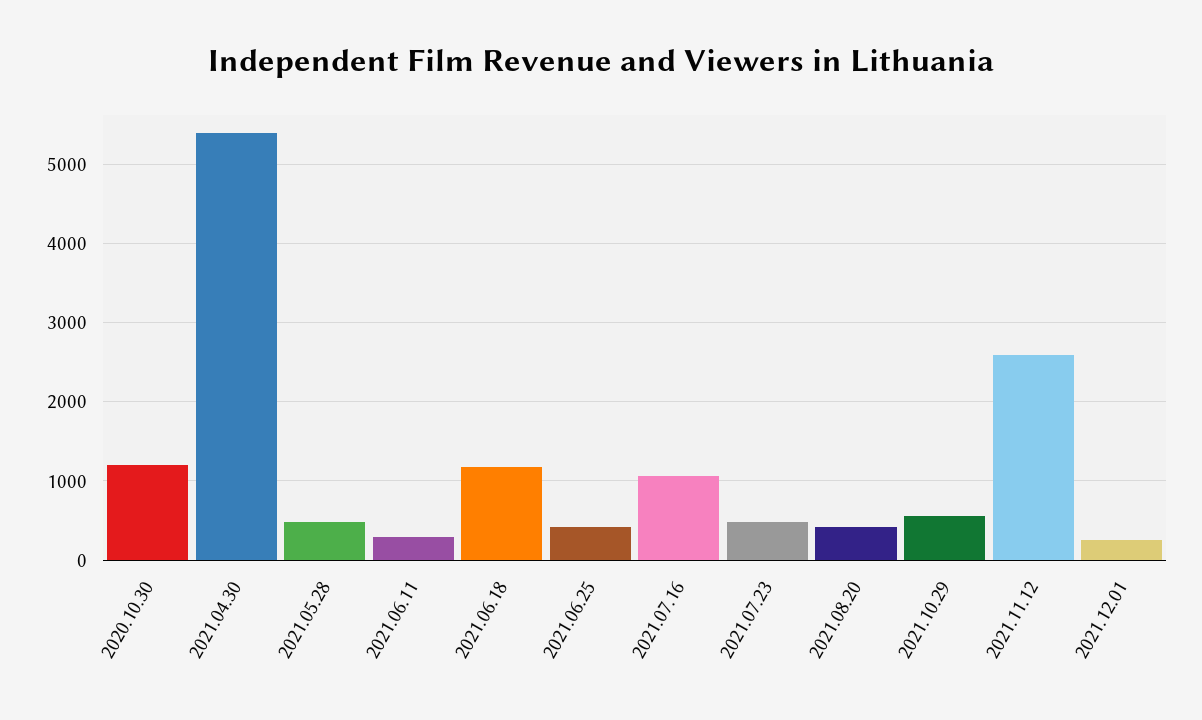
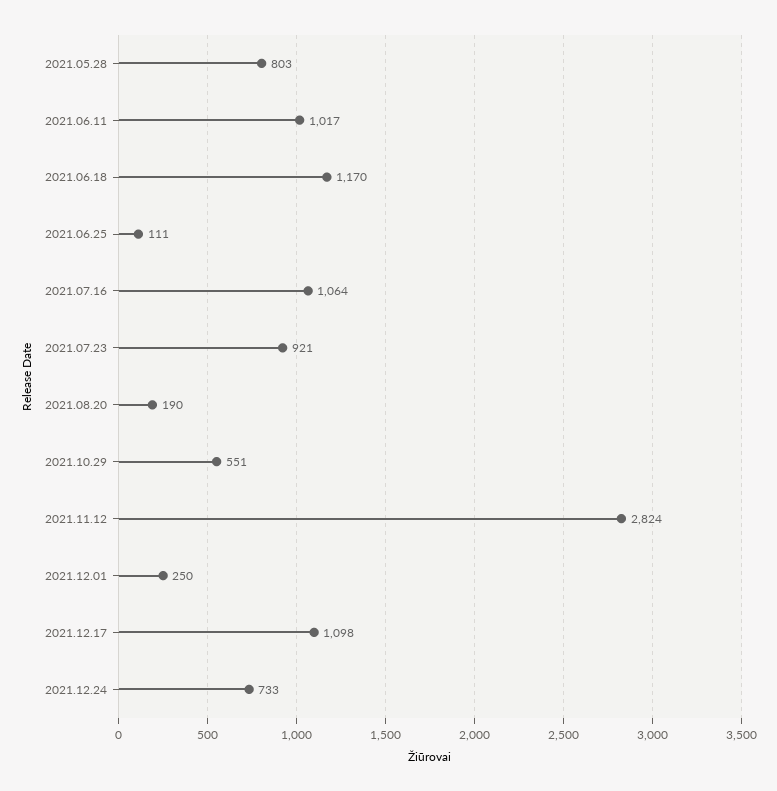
2020.10.30: 1200 -> none
2021.04.30: 5400 -> none
2021.05.28: 500 -> 803
2021.06.11: 300 -> 1017
2021.06.25: 400 -> 111
2021.07.23: 500 -> 921
2021.08.20: 400 -> 190
2021.11.12: 2600 -> 2824
2021.12.17: none -> 1098
2021.12.24: none -> 733

